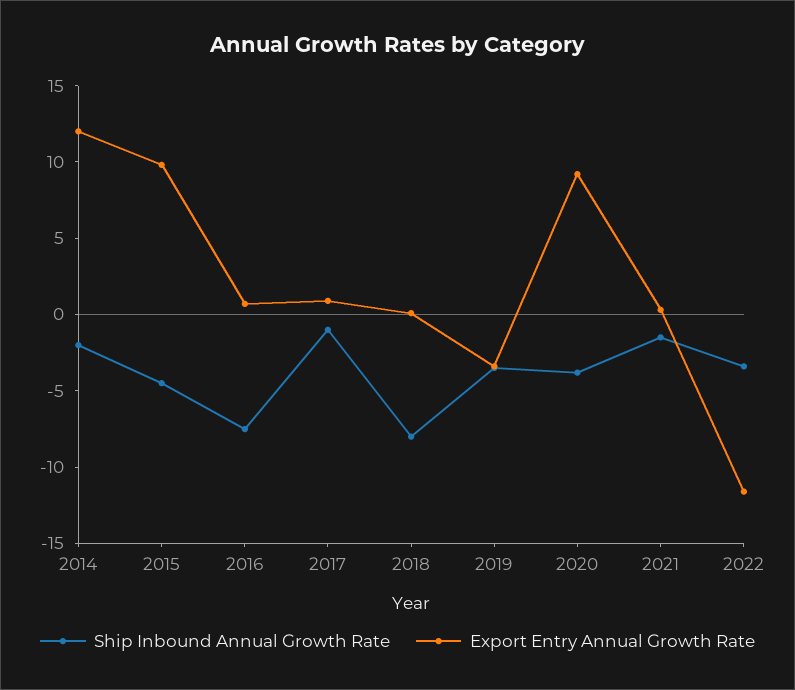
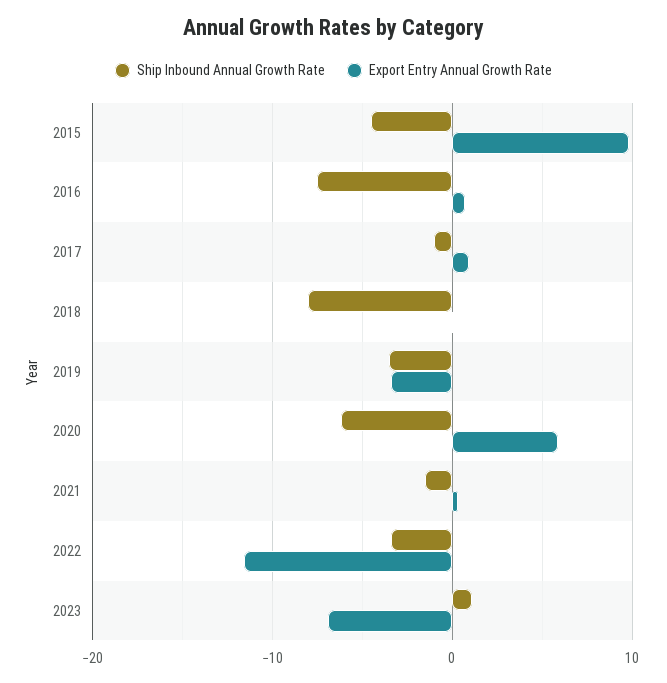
Ship Inbound Annual Growth Rate, 2014: -2 -> none
Export Entry Annual Growth Rate, 2014: 12 -> none
Ship Inbound Annual Growth Rate, 2020: -4 -> -6
Export Entry Annual Growth Rate, 2020: 9 -> 6
Ship Inbound Annual Growth Rate, 2023: none -> 1
Export Entry Annual Growth Rate, 2023: none -> -7

